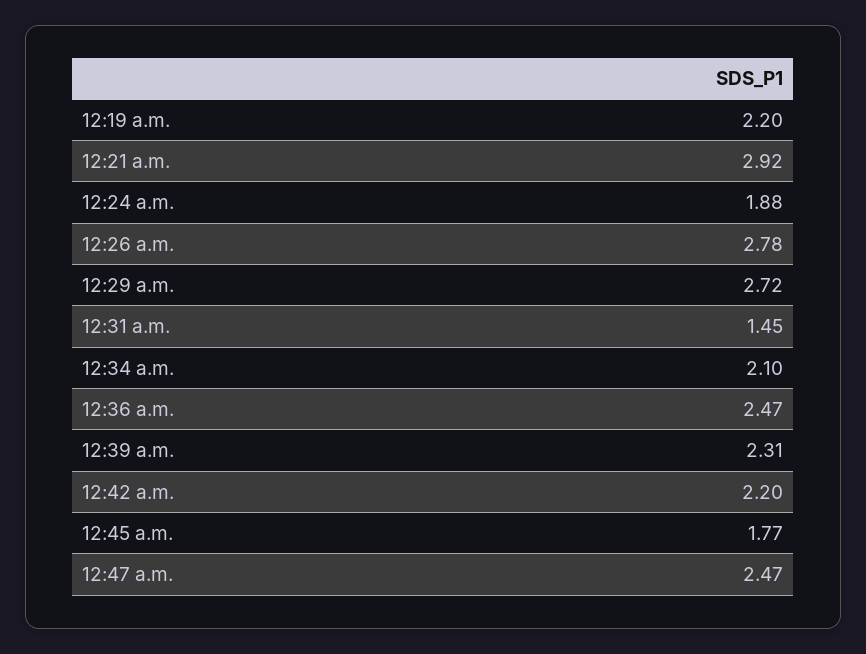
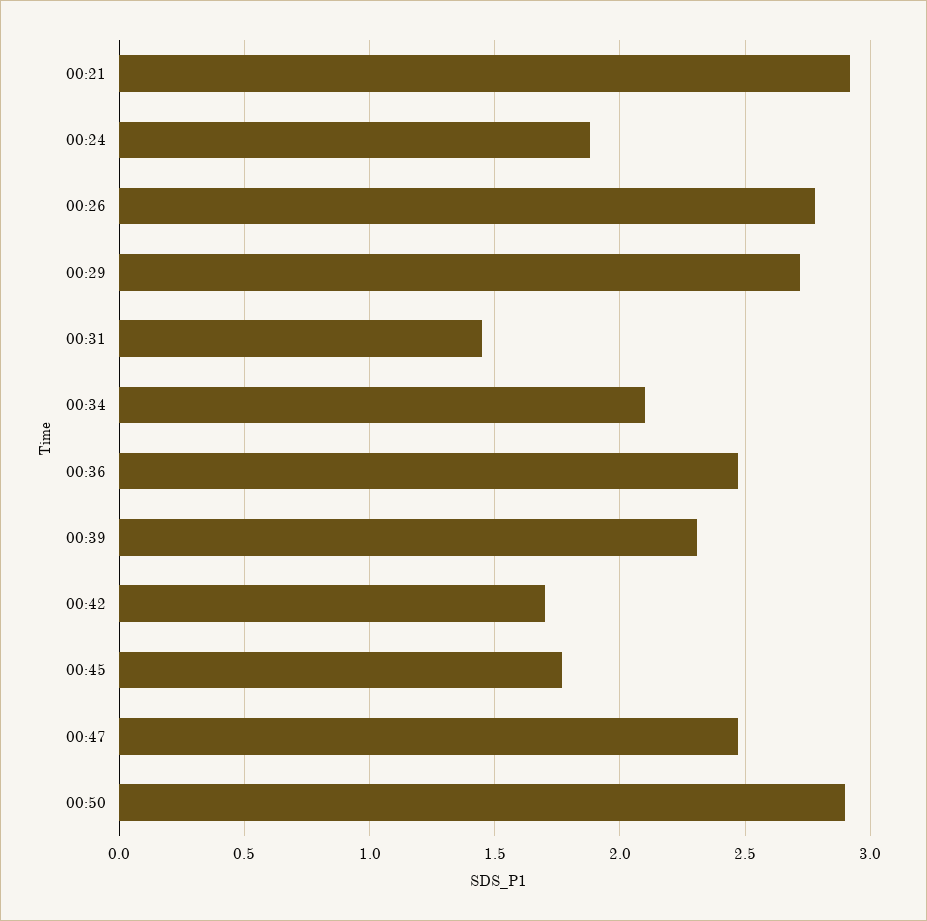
12:19 a.m.: 2.2 -> none
12:42 a.m.: 2.2 -> 1.7
00:50: none -> 2.9

